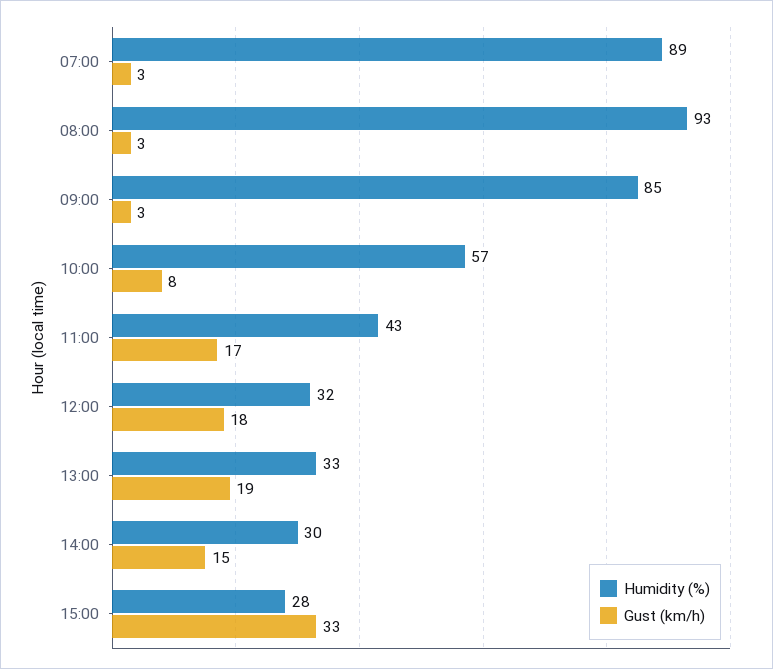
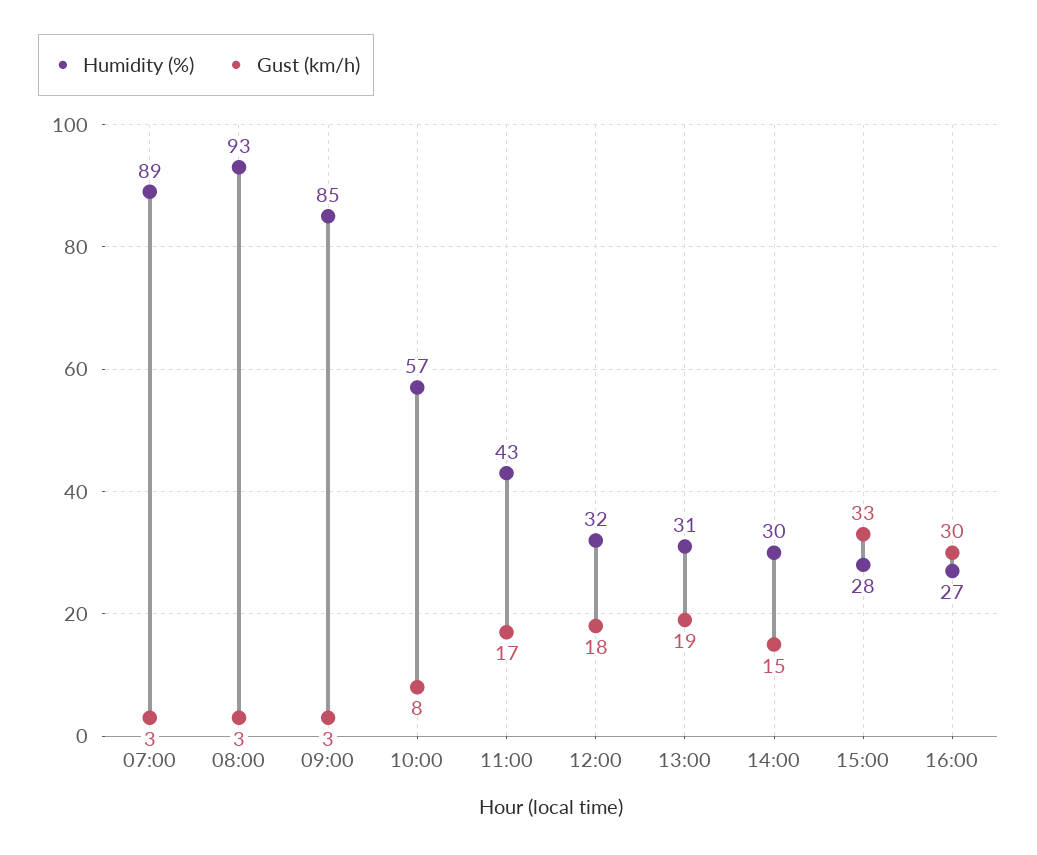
Humidity (%), 13:00: 33 -> 31
Humidity (%), 16:00: none -> 27
Gust (km/h), 16:00: none -> 30

